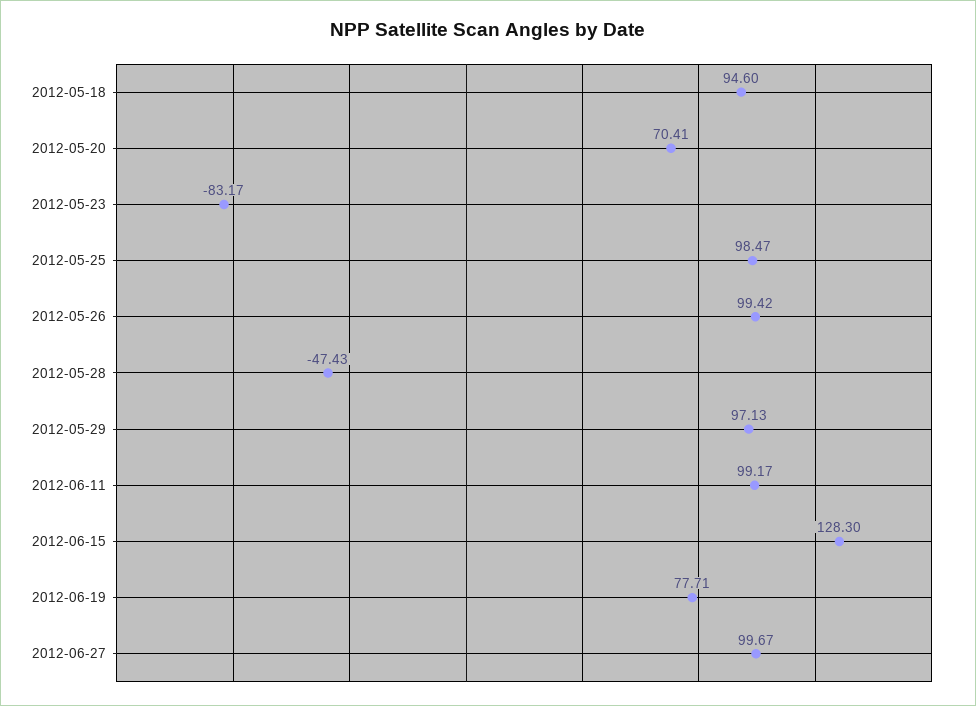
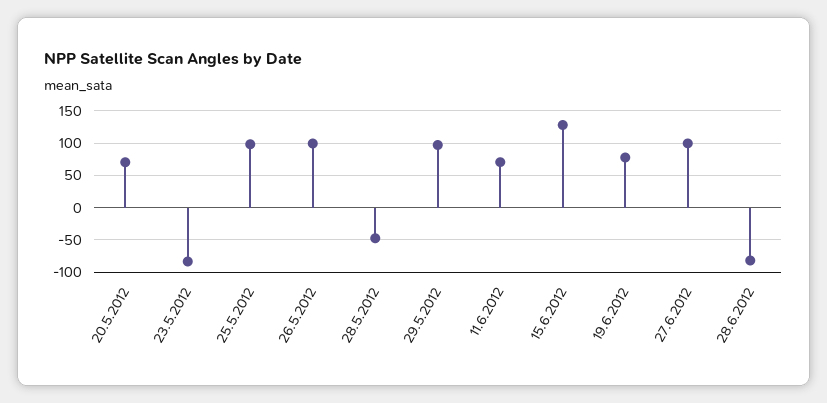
2012-05-18: 94.6 -> none
2012-06-11: 99.17 -> 70
28.6.2012: none -> -80

